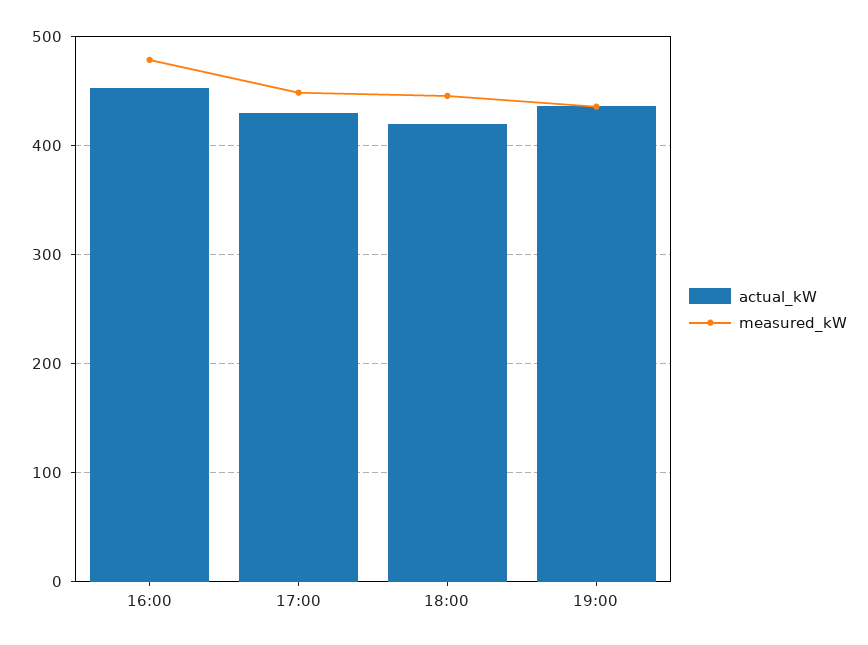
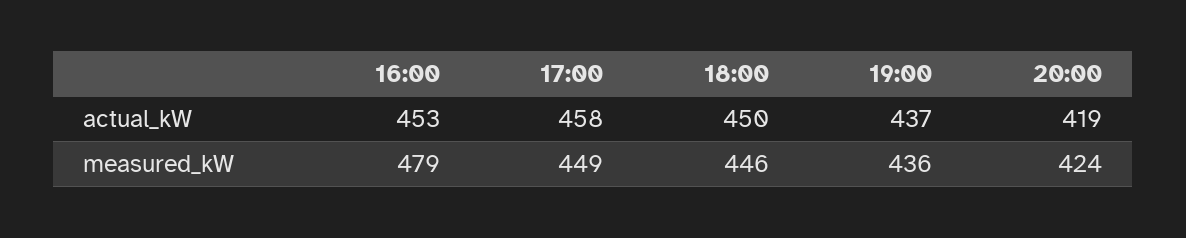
actual_kW, 17:00: 430 -> 458
actual_kW, 18:00: 420 -> 450
actual_kW, 20:00: none -> 419
measured_kW, 20:00: none -> 424

